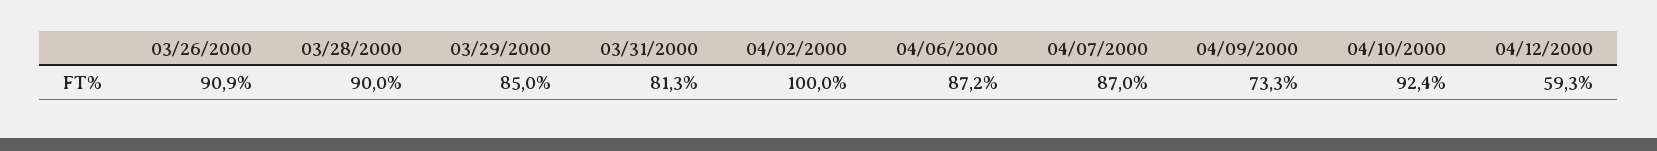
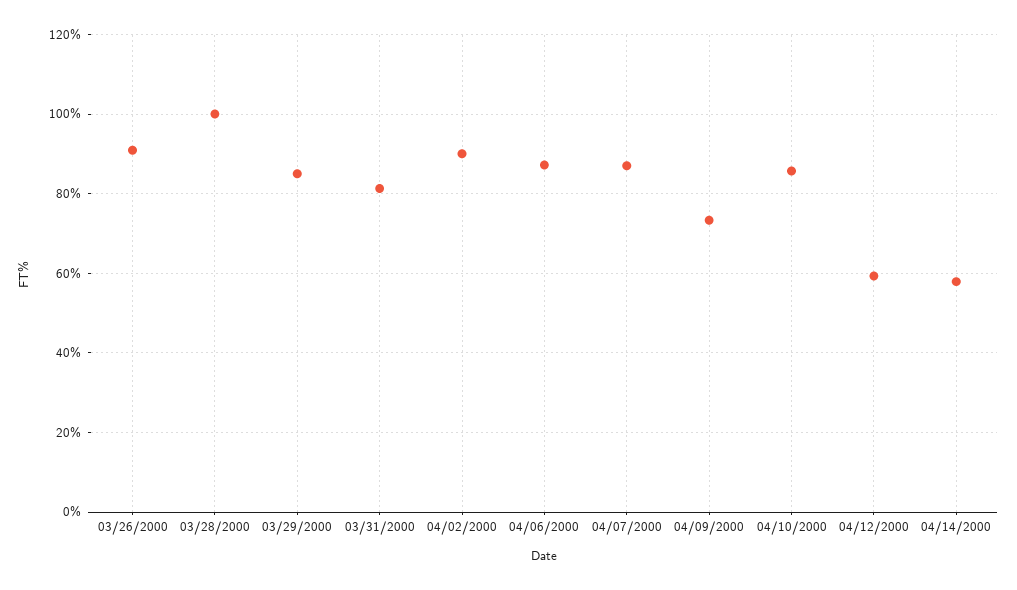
03/28/2000: 90 -> 100
04/02/2000: 100 -> 90
04/10/2000: 92.4 -> 86
04/14/2000: none -> 58

